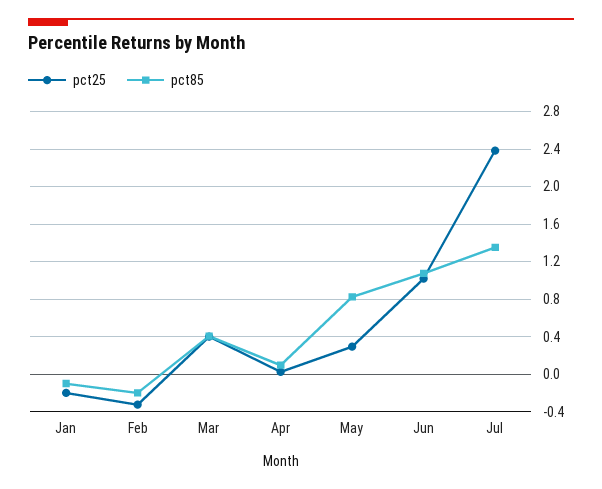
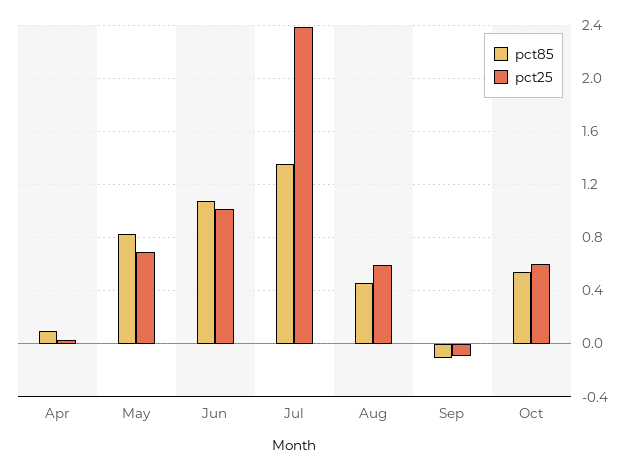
pct25, Jan: -0.2 -> none
pct85, Jan: -0.1 -> none
pct25, Feb: -0.3 -> none
pct85, Feb: -0.2 -> none
pct25, Mar: 0.4 -> none
pct85, Mar: 0.4 -> none
pct25, May: 0.3 -> 0.7
pct85, Aug: none -> 0.45
pct25, Aug: none -> 0.6
pct85, Sep: none -> -0.1
pct25, Sep: none -> -0.1
pct85, Oct: none -> 0.55
pct25, Oct: none -> 0.6

